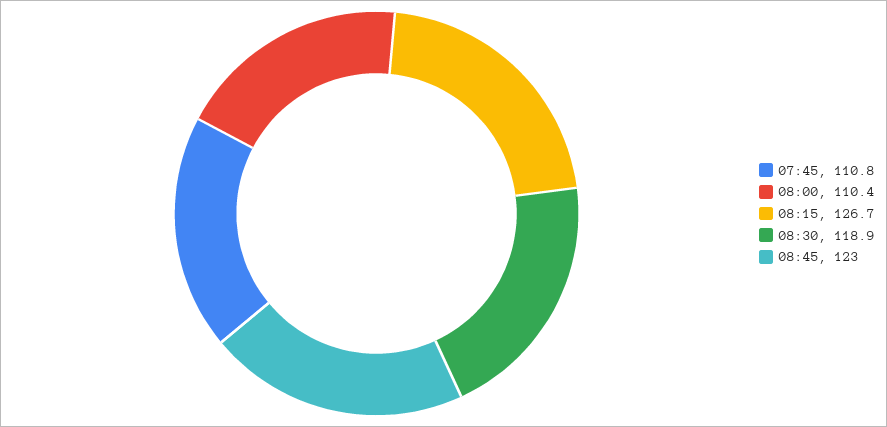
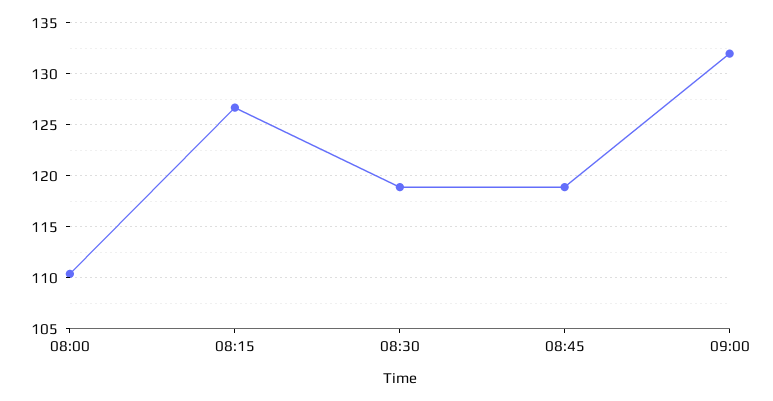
07:45: 110.8 -> none
08:45: 123 -> 119
09:00: none -> 132

